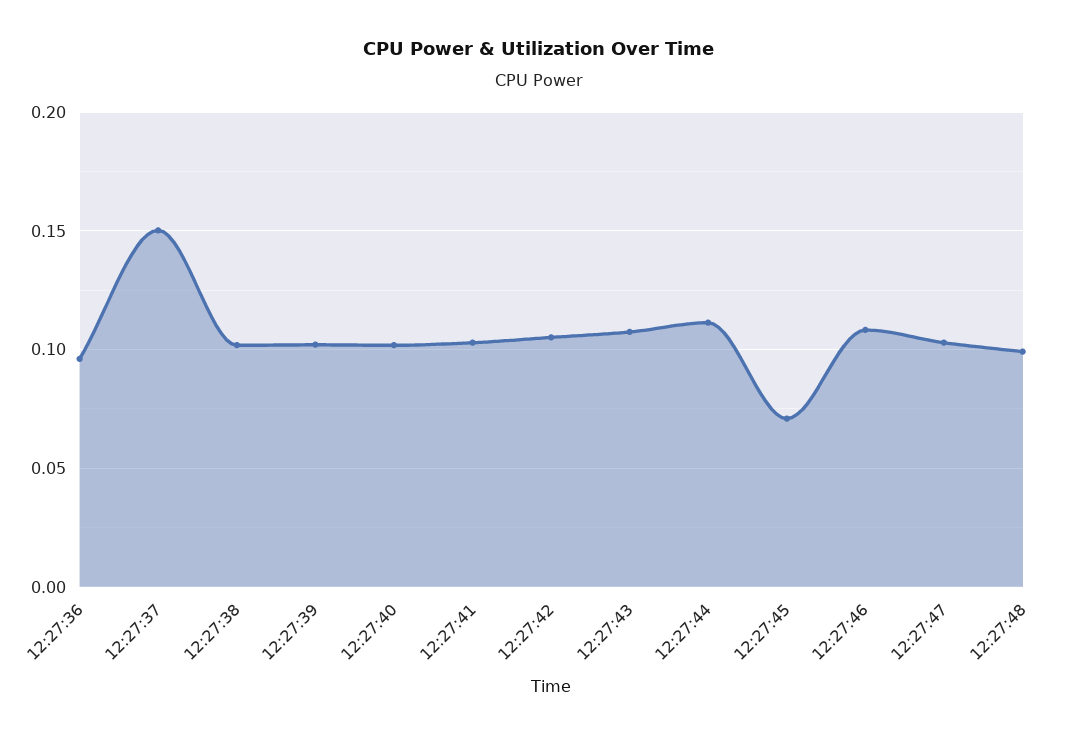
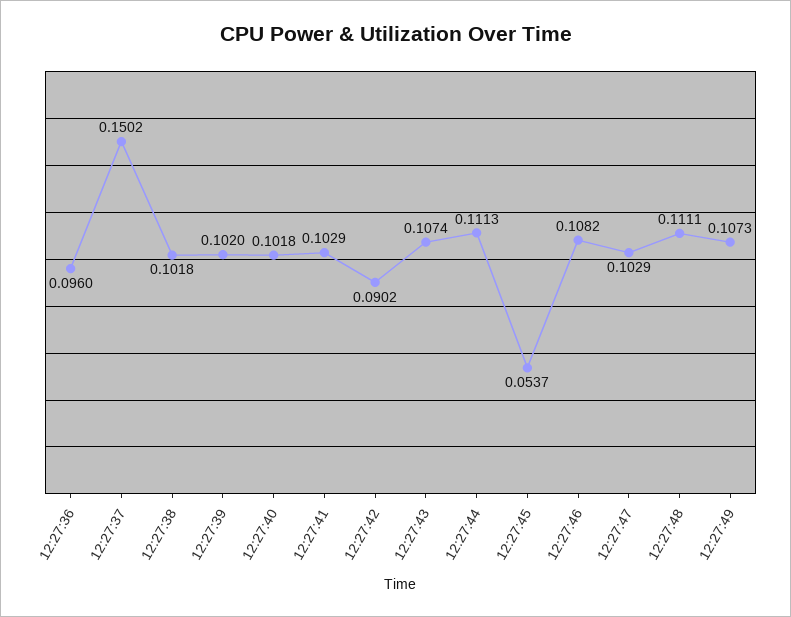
12:27:42: 0.105 -> 0.0902
12:27:45: 0.07 -> 0.0537
12:27:48: 0.1 -> 0.1111
12:27:49: none -> 0.1073

